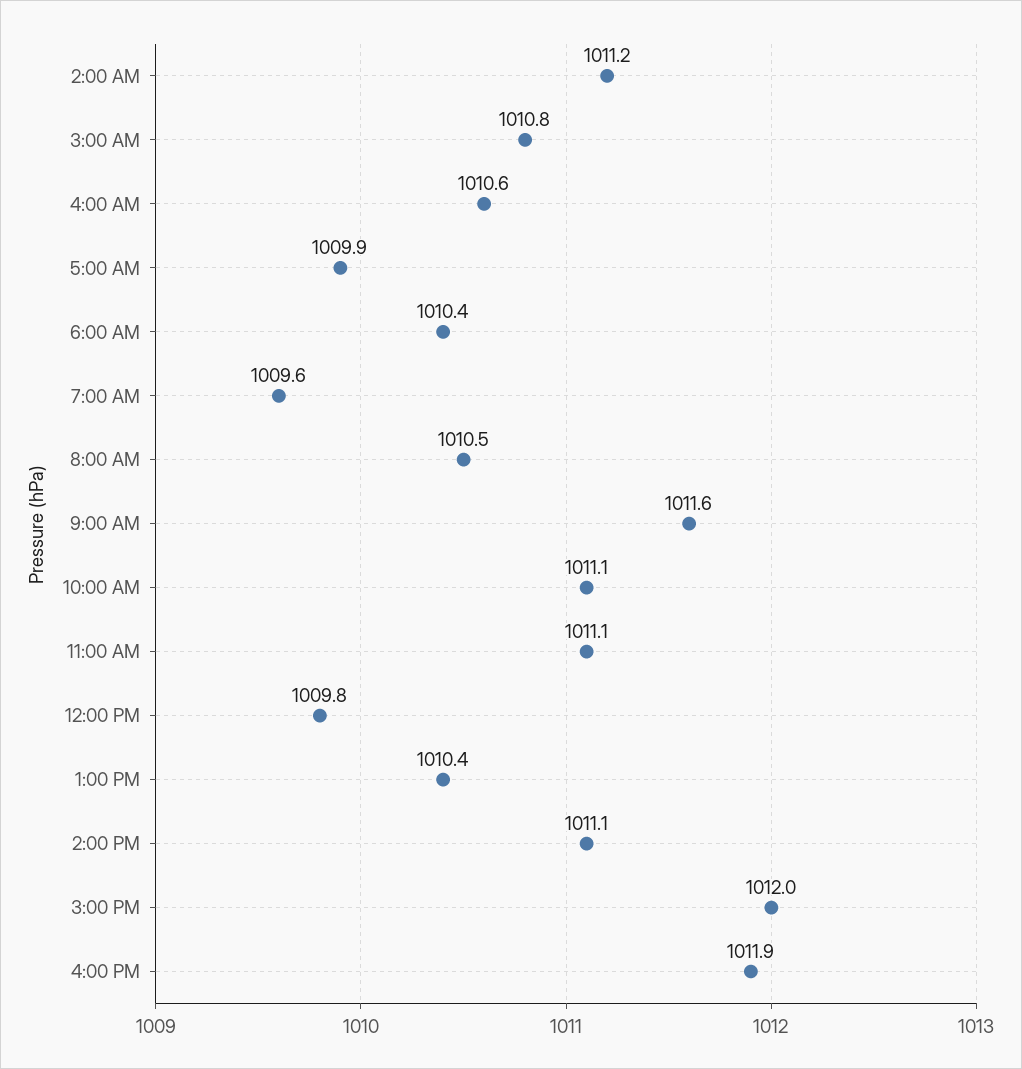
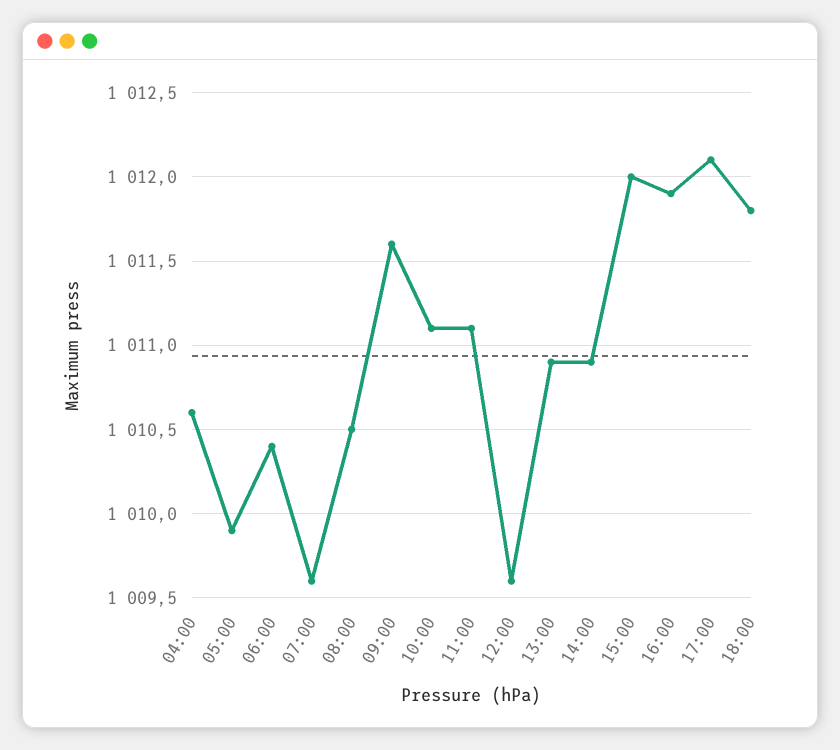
2:00 AM: 1011.2 -> none
3:00 AM: 1010.8 -> none
12:00 PM: 1009.8 -> 1009.6
1:00 PM: 1010.4 -> 1010.9
2:00 PM: 1011.1 -> 1010.9
17:00: none -> 1012.1
18:00: none -> 1011.8

